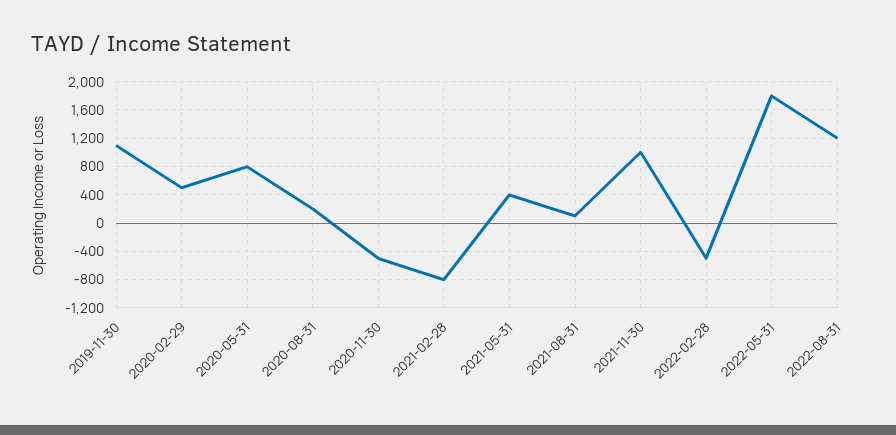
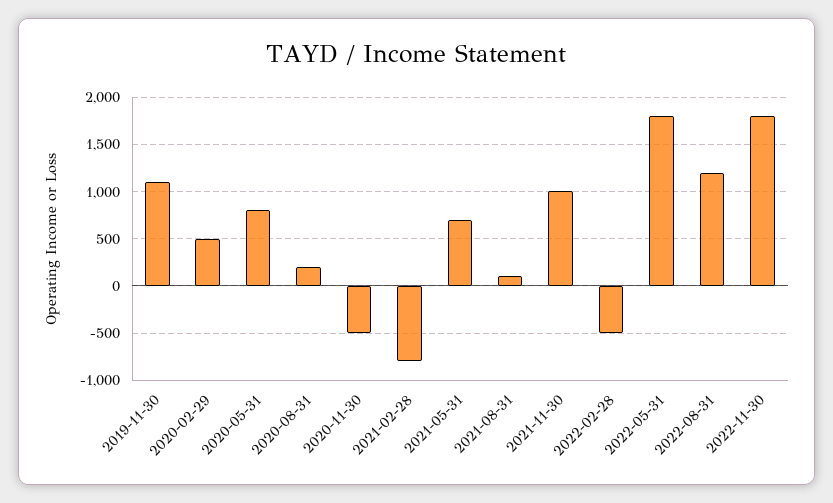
2021-05-31: 400 -> 700
2022-11-30: none -> 1800

